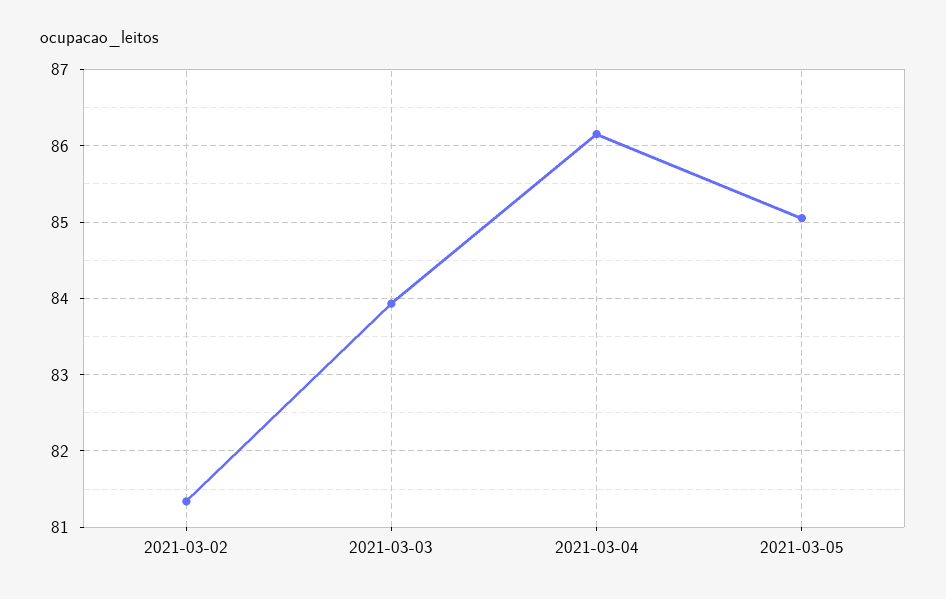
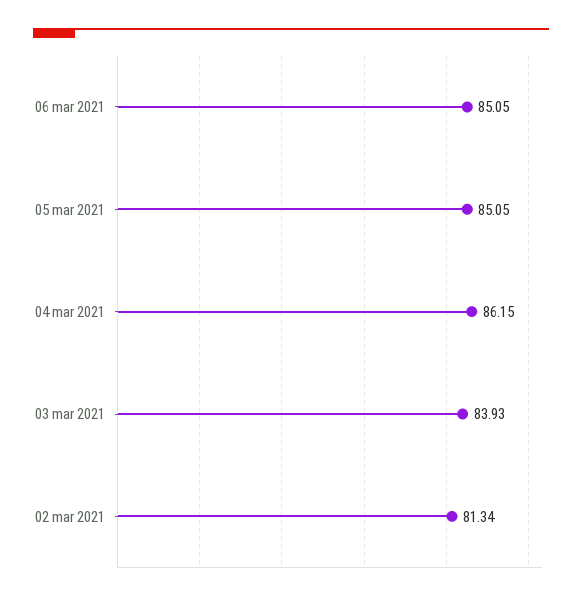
06 mar 2021: none -> 85.05

